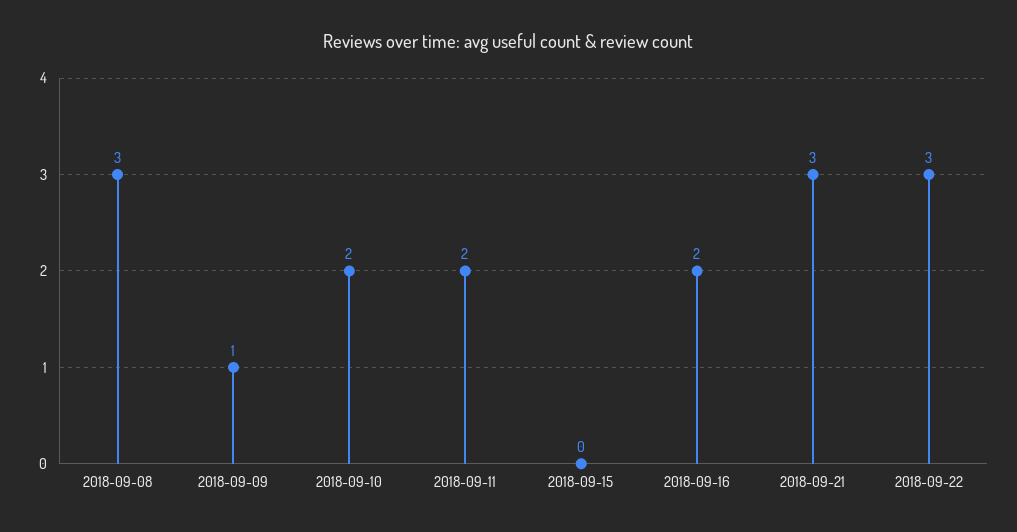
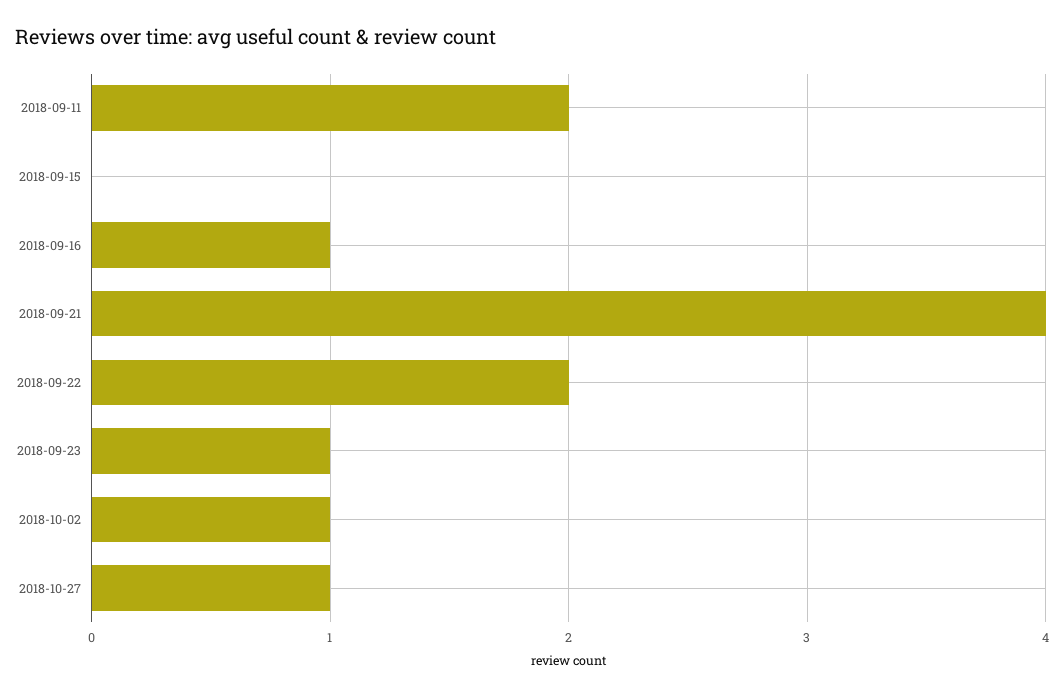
2018-09-08: 3 -> none
2018-09-09: 1 -> none
2018-09-10: 2 -> none
2018-09-16: 2 -> 1
2018-09-21: 3 -> 4
2018-09-22: 3 -> 2
2018-09-23: none -> 1
2018-10-02: none -> 1
2018-10-27: none -> 1

